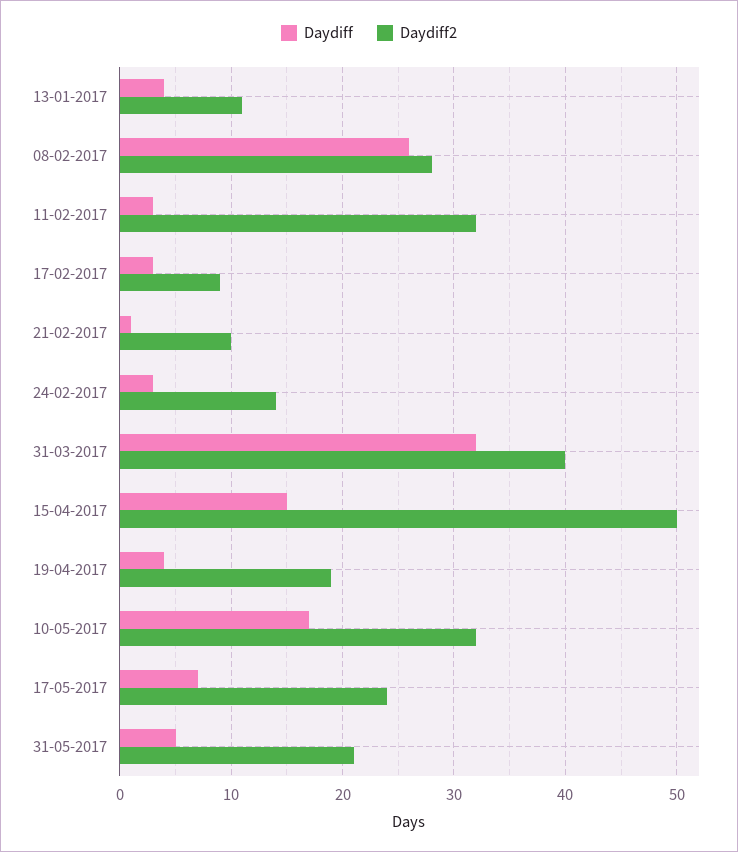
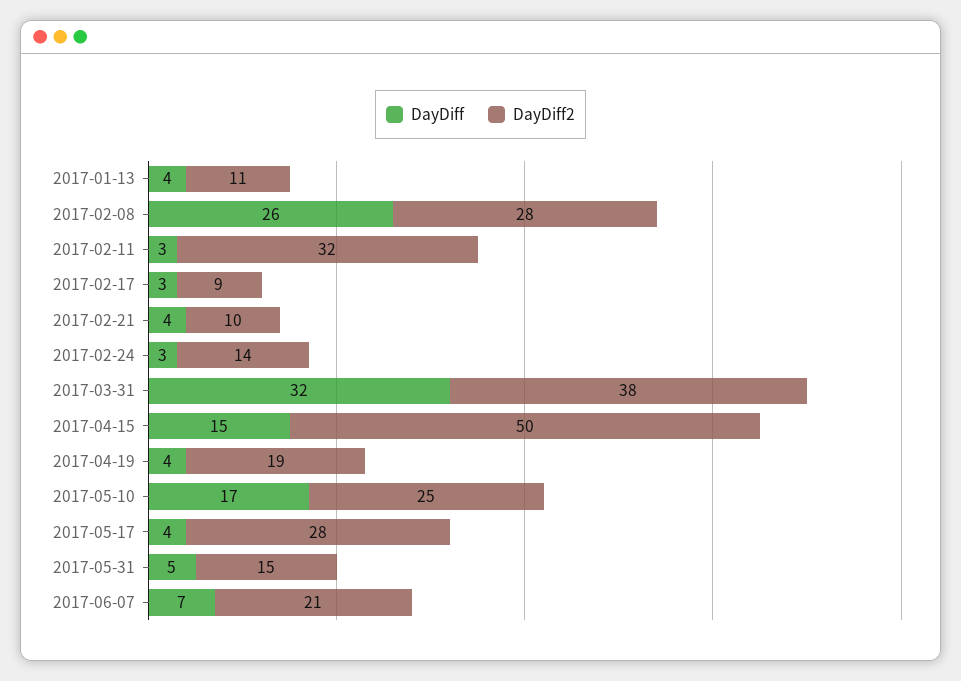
Daydiff, 21-02-2017: 1 -> 4
Daydiff2, 31-03-2017: 40 -> 38
Daydiff2, 10-05-2017: 32 -> 25
Daydiff, 17-05-2017: 7 -> 4
Daydiff2, 17-05-2017: 24 -> 28
Daydiff2, 31-05-2017: 21 -> 15
Daydiff, 2017-06-07: none -> 7
Daydiff2, 2017-06-07: none -> 21

